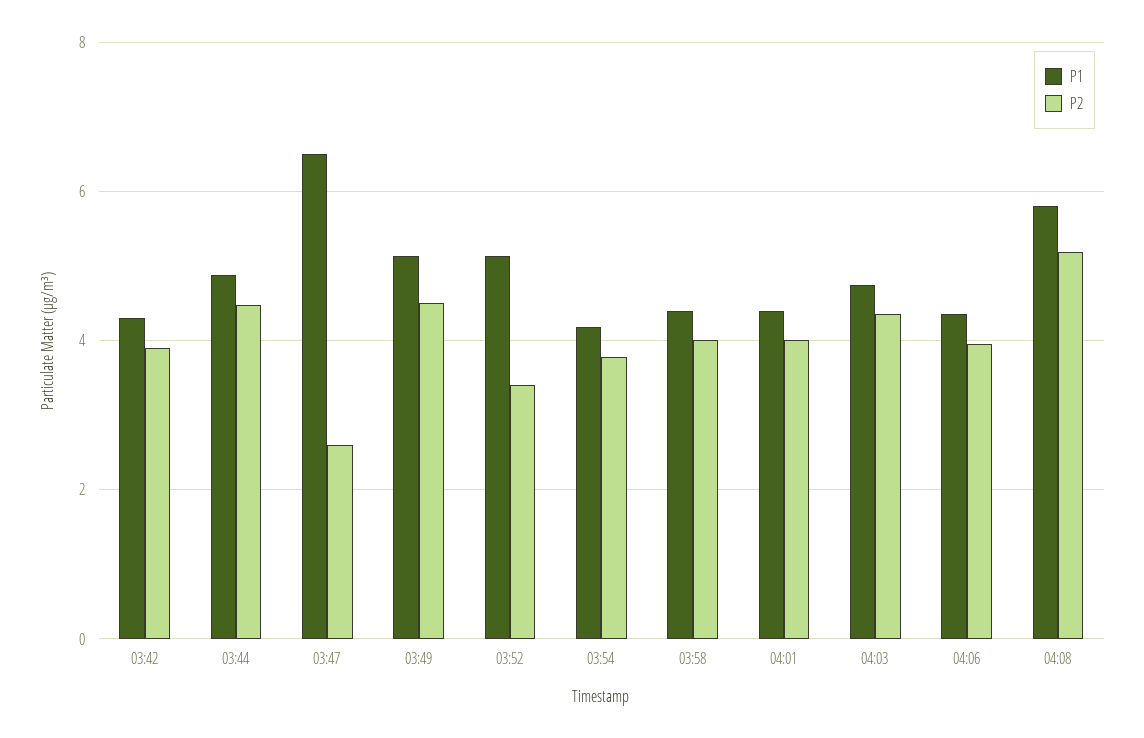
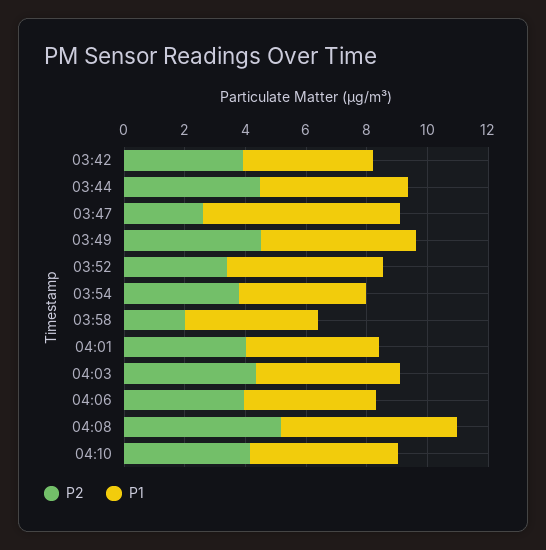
P2, 03:58: 4 -> 2
P2, 04:10: none -> 4
P1, 04:10: none -> 5

